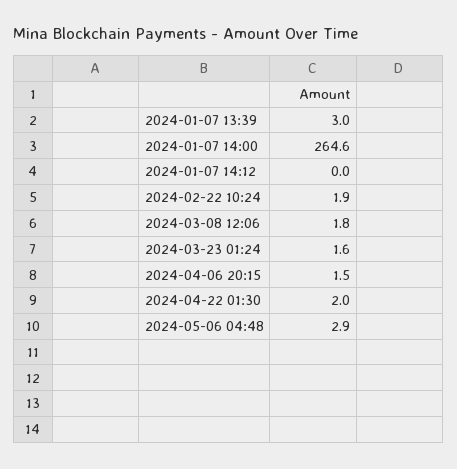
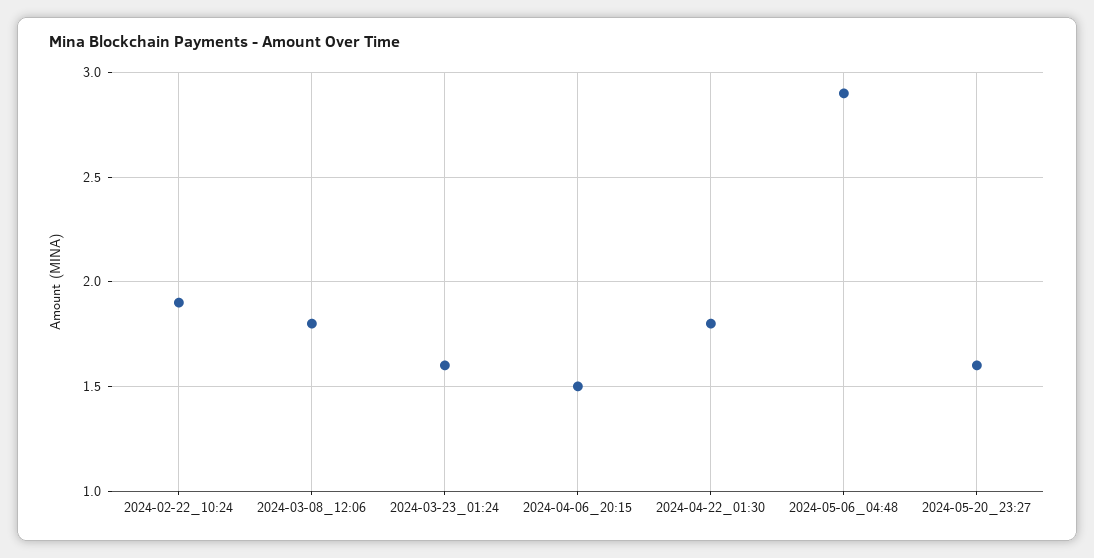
2024-01-07 13:39: 3 -> none
2024-01-07 14:00: 264.6 -> none
2024-01-07 14:12: 0 -> none
2024-04-22 01:30: 2 -> 1.8
2024-05-20_23:27: none -> 1.6

